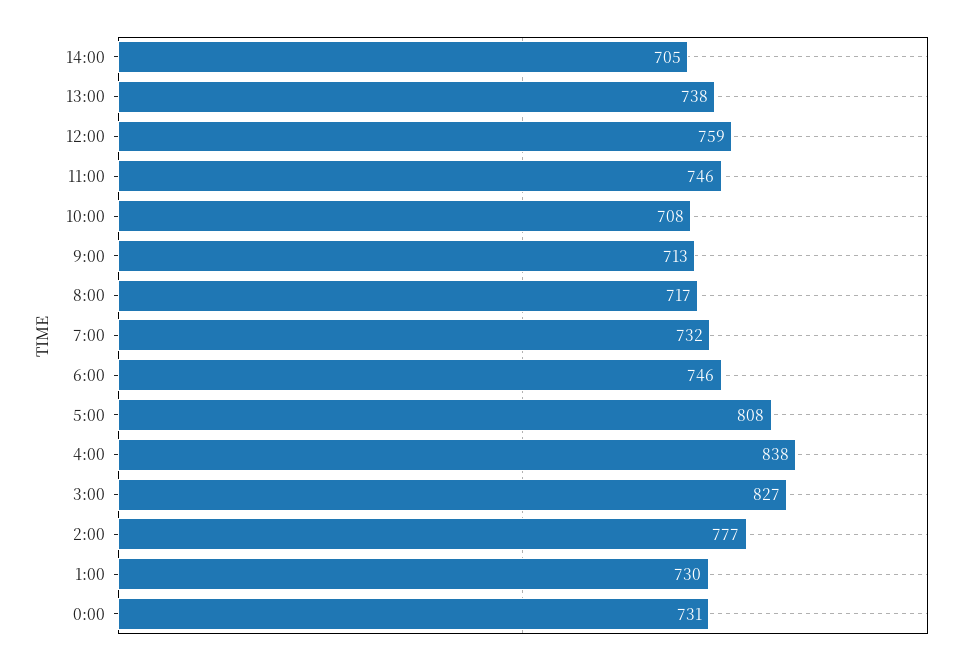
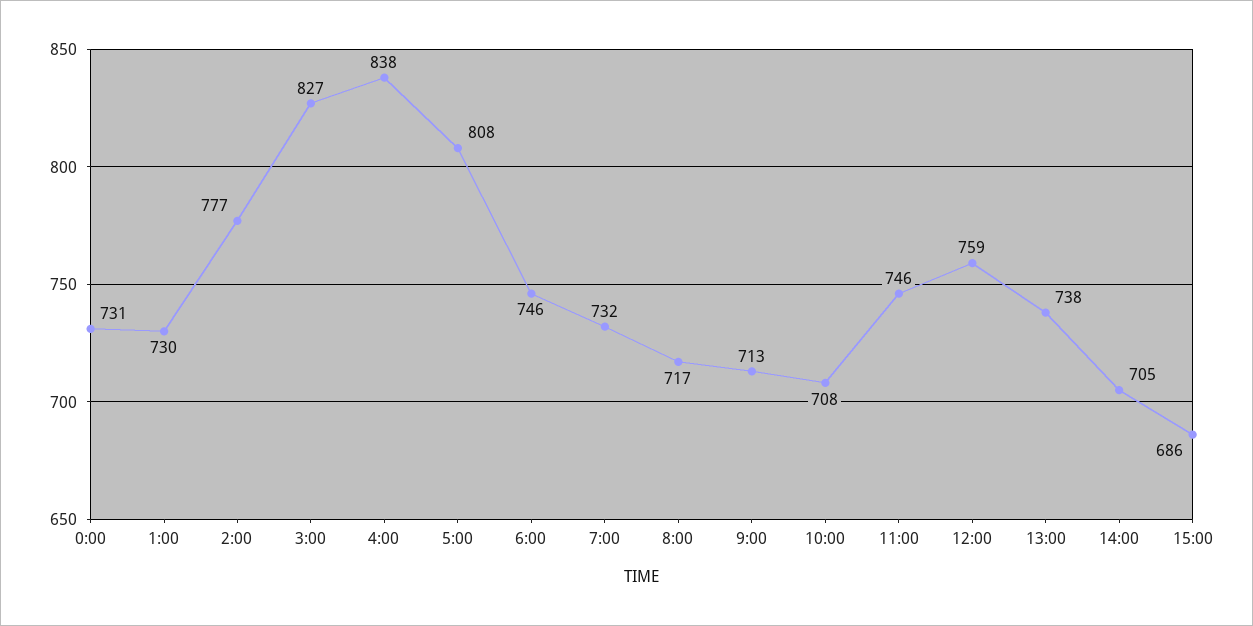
15:00: none -> 686

